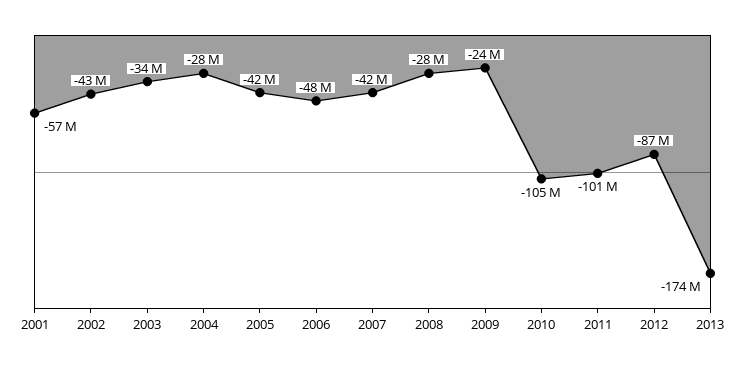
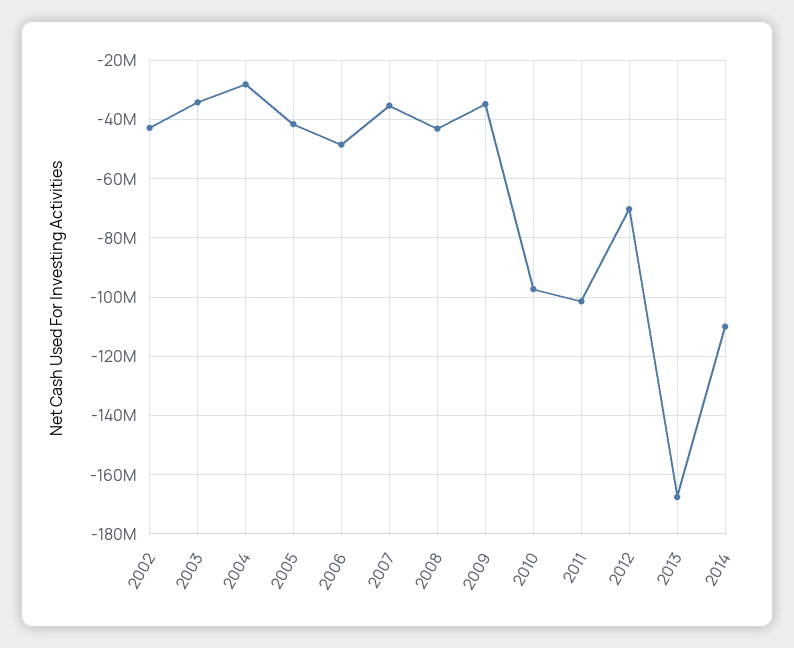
2001: -57000000 -> none
2007: -42000000 -> -35000000
2008: -28000000 -> -42500000
2009: -24000000 -> -35000000
2010: -105000000 -> -97500000
2012: -87000000 -> -70000000
2013: -174000000 -> -167500000
2014: none -> -110000000

